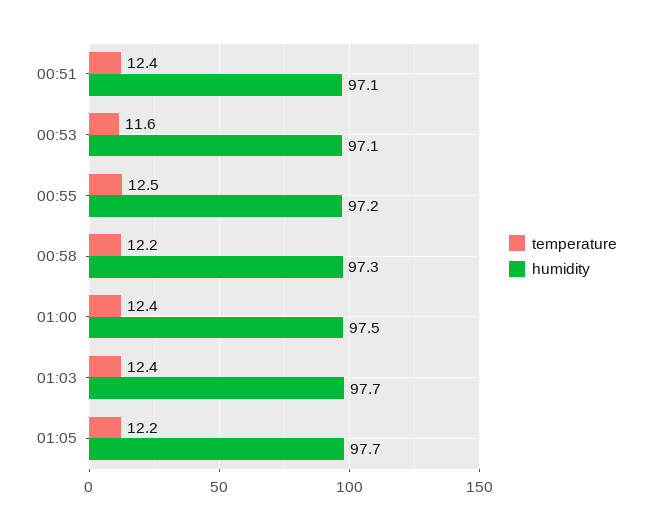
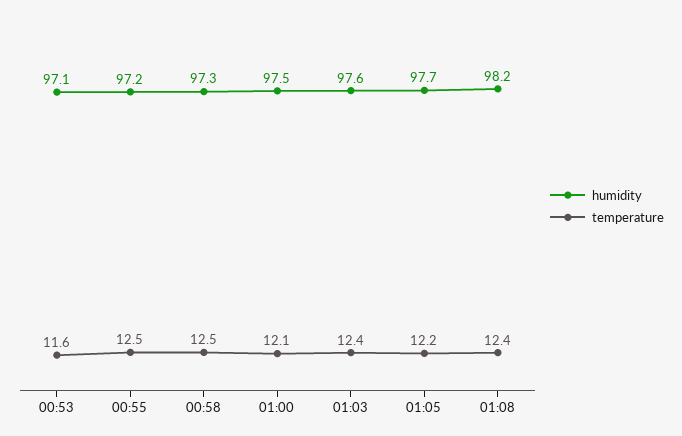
temperature, 00:51: 12.4 -> none
humidity, 00:51: 97.1 -> none
temperature, 00:58: 12.2 -> 12.5
temperature, 01:00: 12.4 -> 12.1
humidity, 01:03: 97.7 -> 97.6
humidity, 01:08: none -> 98.2
temperature, 01:08: none -> 12.4

